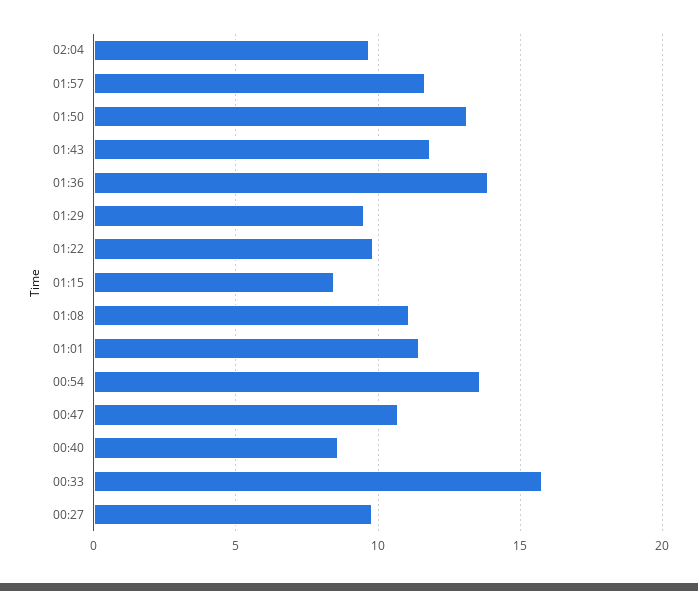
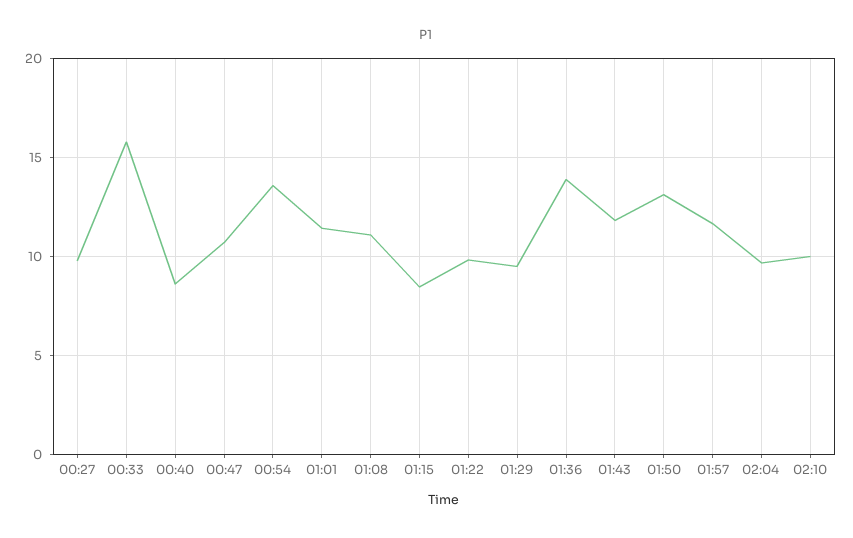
02:10: none -> 10

